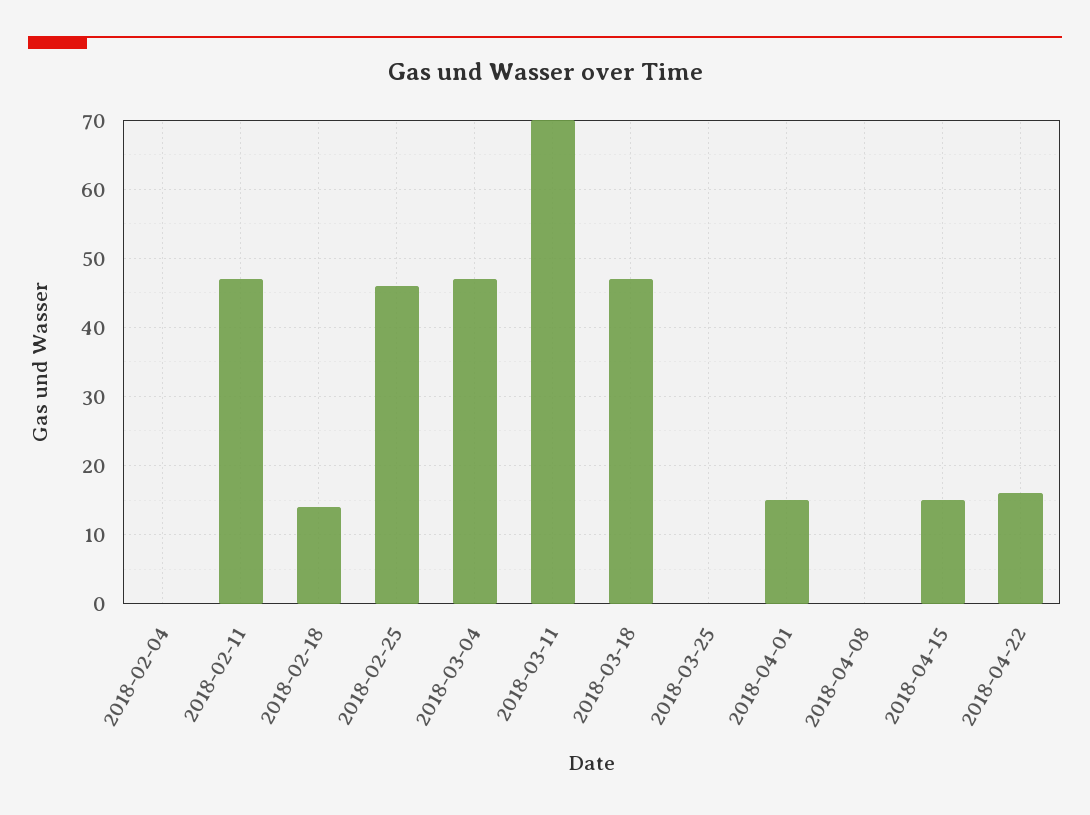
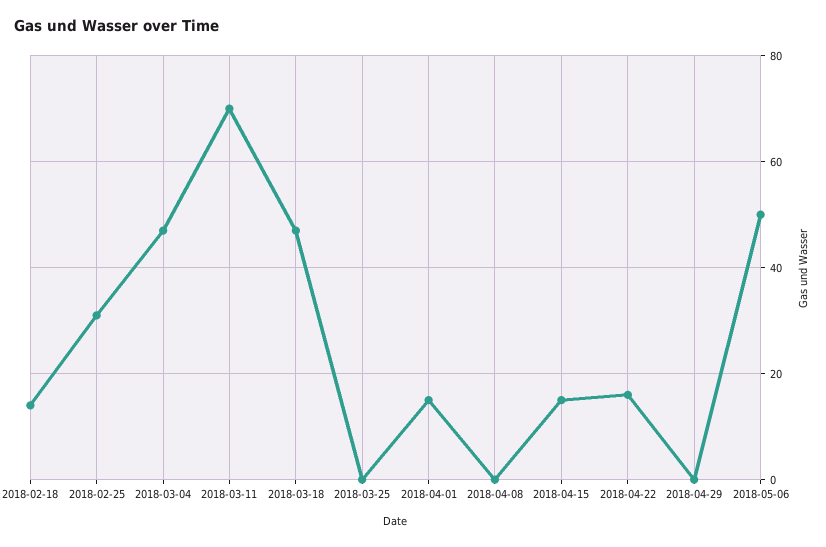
2018-02-04: 0 -> none
2018-02-11: 47 -> none
2018-02-25: 46 -> 30
2018-04-29: none -> 0
2018-05-06: none -> 50

